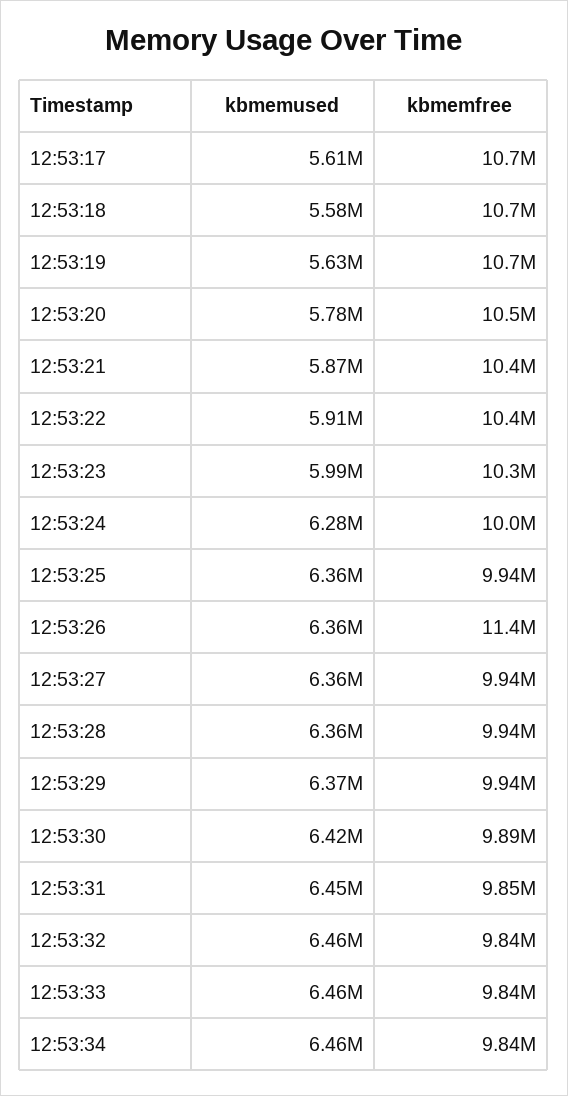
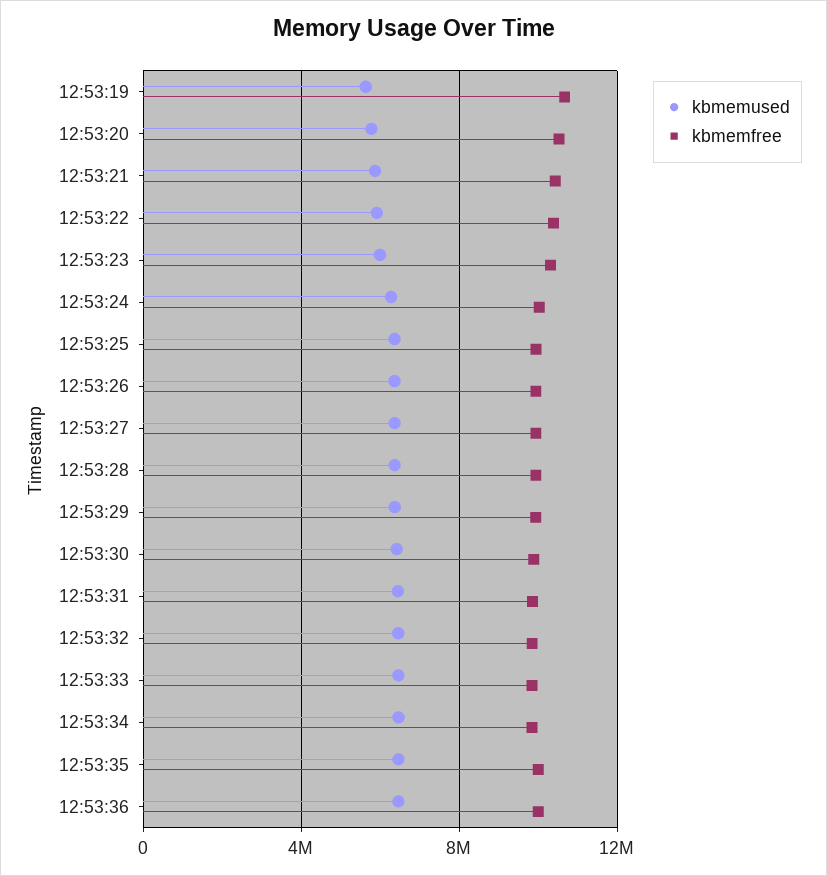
kbmemused, 12:53:17: 5610000 -> none
kbmemfree, 12:53:17: 10700000 -> none
kbmemused, 12:53:18: 5580000 -> none
kbmemfree, 12:53:18: 10700000 -> none
kbmemfree, 12:53:26: 11400000 -> 10000000
kbmemused, 12:53:35: none -> 6500000
kbmemfree, 12:53:35: none -> 10000000
kbmemused, 12:53:36: none -> 6500000
kbmemfree, 12:53:36: none -> 10000000

